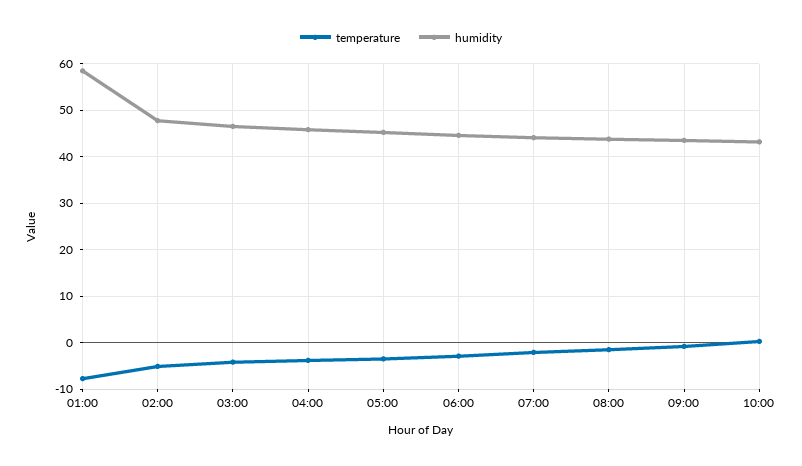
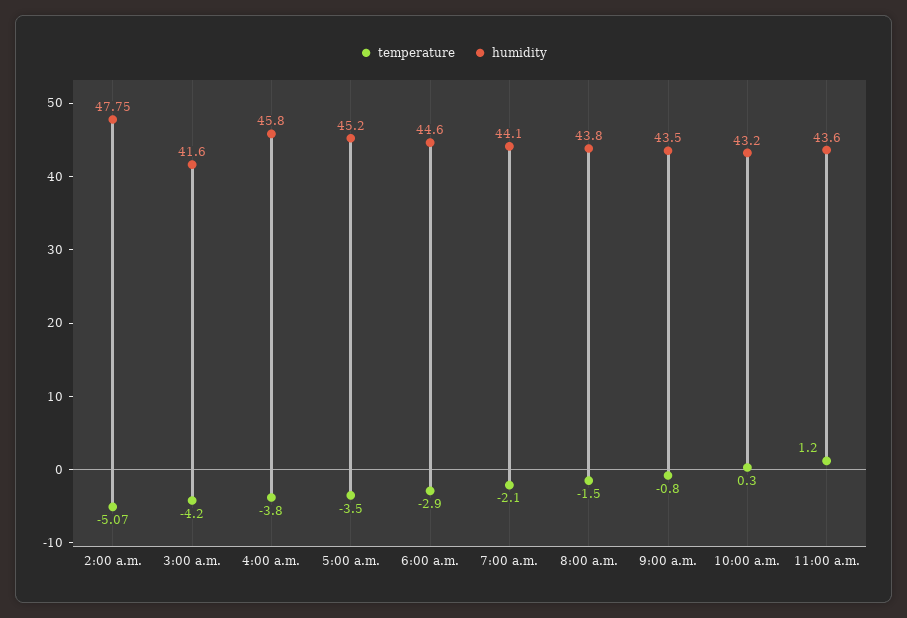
temperature, 01:00: -8 -> none
humidity, 01:00: 58 -> none
humidity, 03:00: 46 -> 41.6
temperature, 11:00 a.m.: none -> 1.2
humidity, 11:00 a.m.: none -> 43.6

